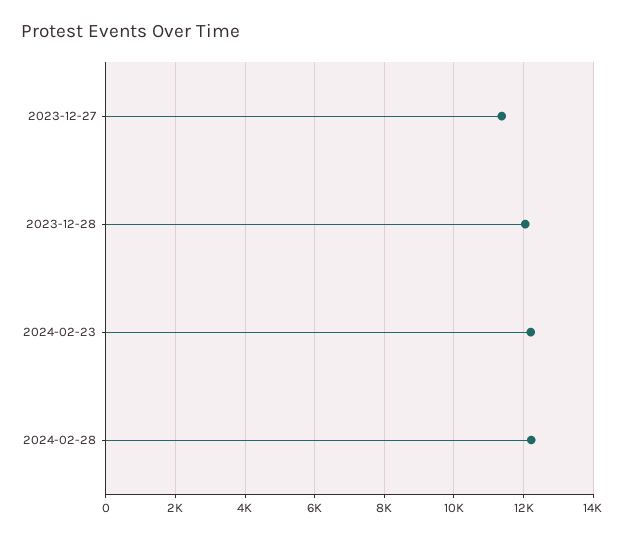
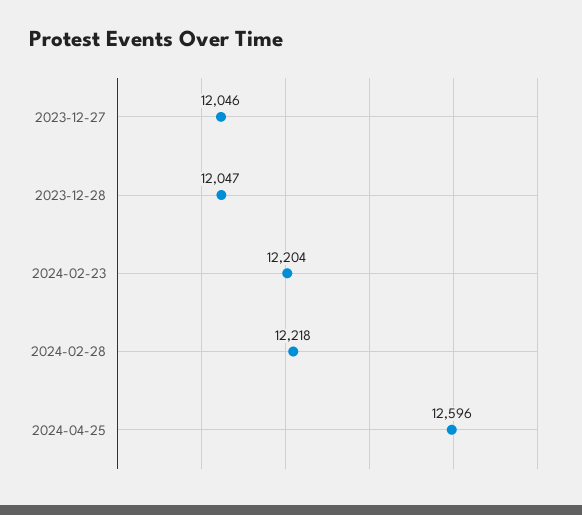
2023-12-27: 11400 -> 12046
2024-04-25: none -> 12596

